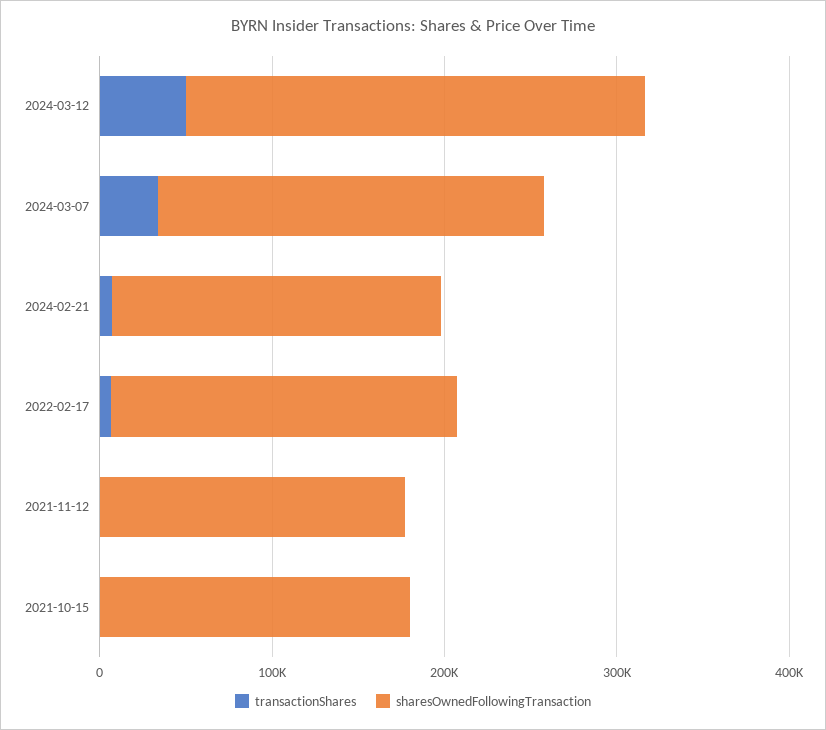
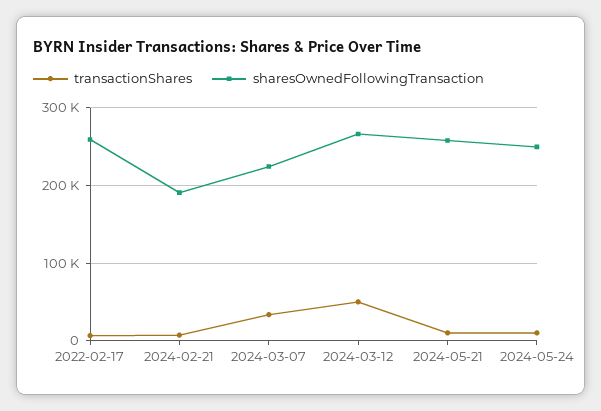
sharesOwnedFollowingTransaction, 2022-02-17: 200000 -> 260000
transactionShares, 2021-11-12: 0 -> none
sharesOwnedFollowingTransaction, 2021-11-12: 180000 -> none
transactionShares, 2021-10-15: 0 -> none
sharesOwnedFollowingTransaction, 2021-10-15: 180000 -> none
transactionShares, 2024-05-21: none -> 10000
sharesOwnedFollowingTransaction, 2024-05-21: none -> 260000
transactionShares, 2024-05-24: none -> 10000
sharesOwnedFollowingTransaction, 2024-05-24: none -> 250000

